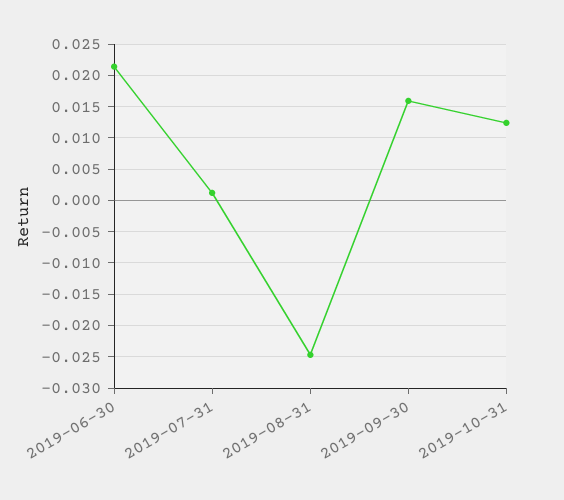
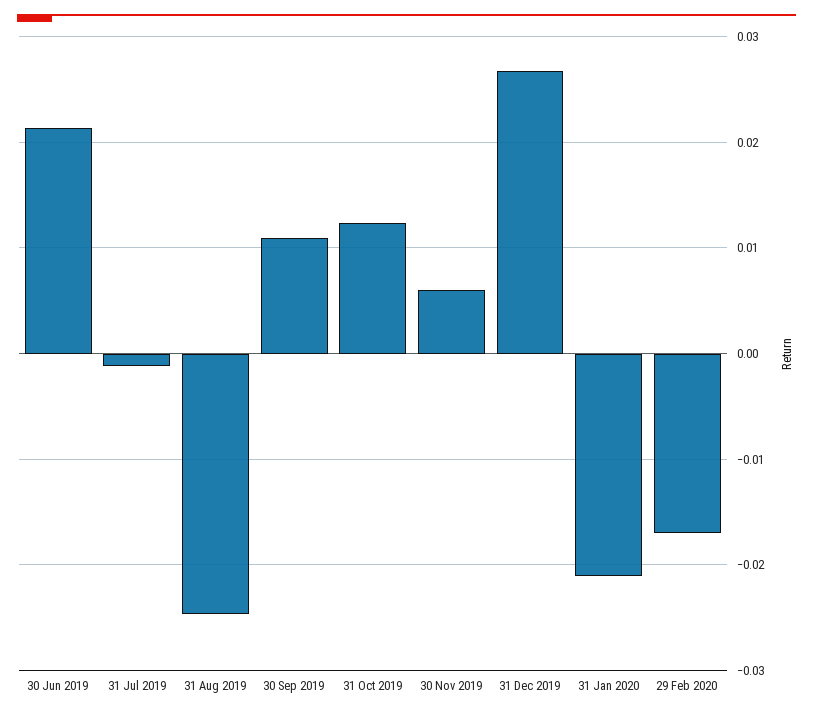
2019-07-31: 0.001 -> -0.001
2019-09-30: 0.016 -> 0.011
30 Nov 2019: none -> 0.006
31 Dec 2019: none -> 0.027
31 Jan 2020: none -> -0.021
29 Feb 2020: none -> -0.017

